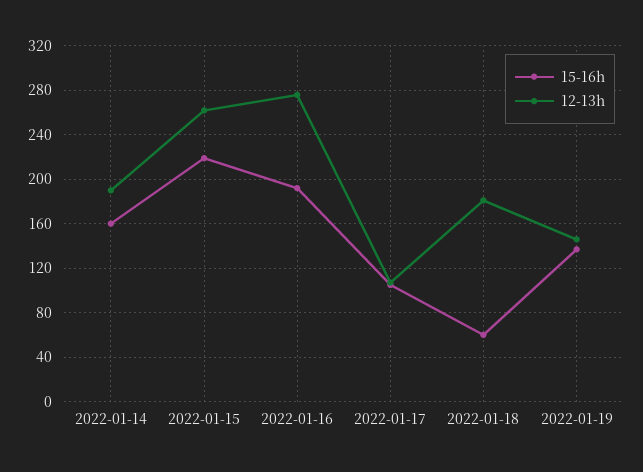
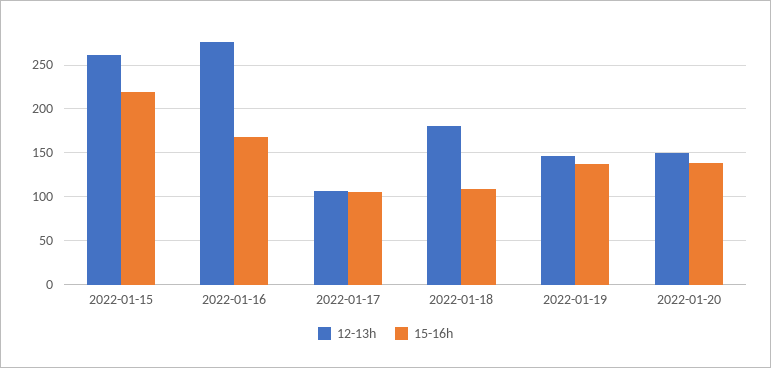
15-16h, 2022-01-14: 160 -> none
12-13h, 2022-01-14: 190 -> none
15-16h, 2022-01-16: 190 -> 170
15-16h, 2022-01-18: 60 -> 110
12-13h, 2022-01-20: none -> 150
15-16h, 2022-01-20: none -> 140

